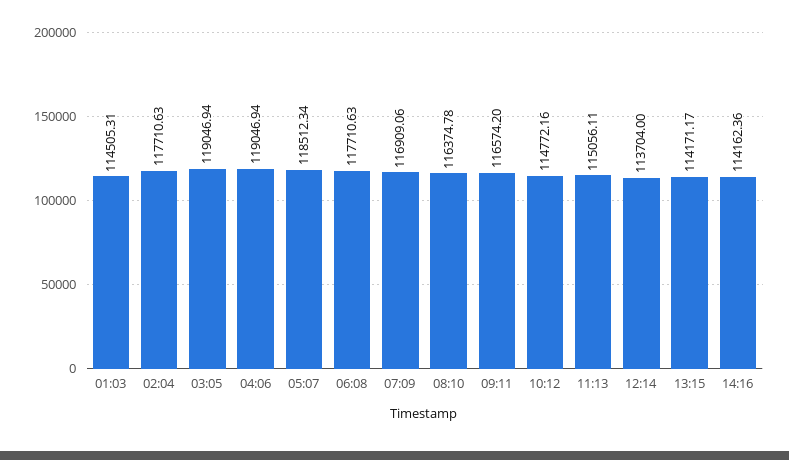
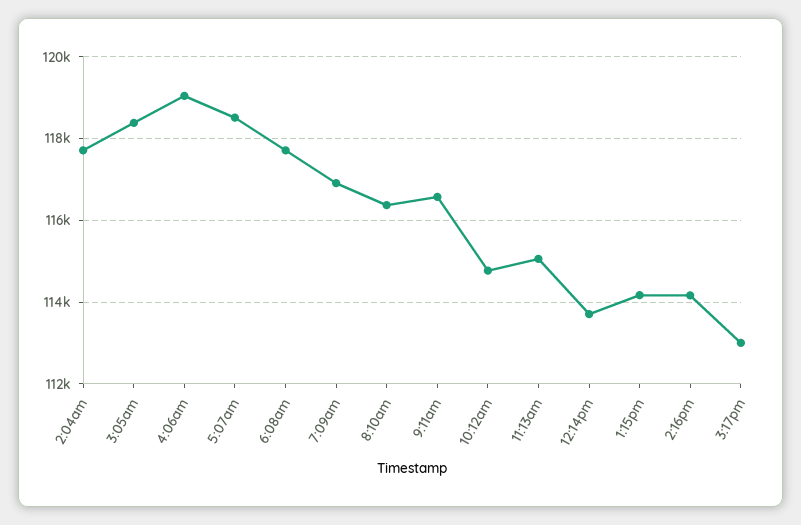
01:03: 114505.31 -> none
03:05: 119046.94 -> 118400
3:17pm: none -> 113000

